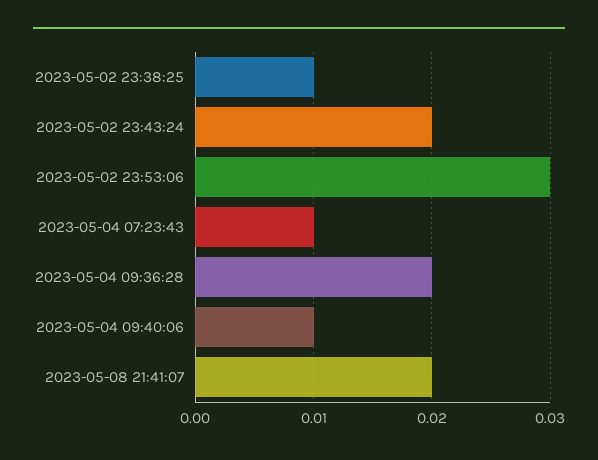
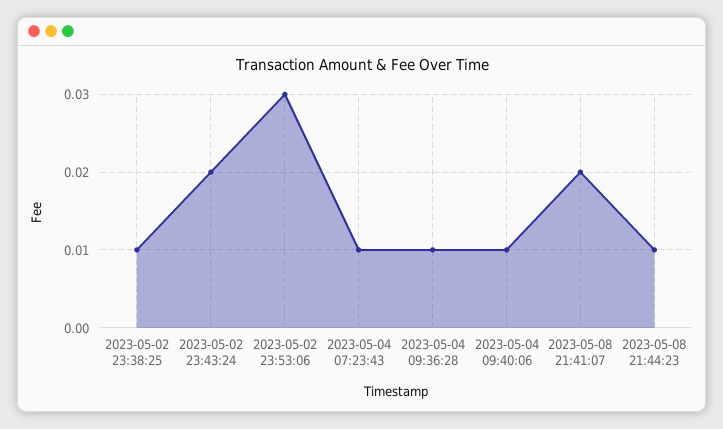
2023-05-04 09:36:28: 0.02 -> 0.01
2023-05-08 21:44:23: none -> 0.01

